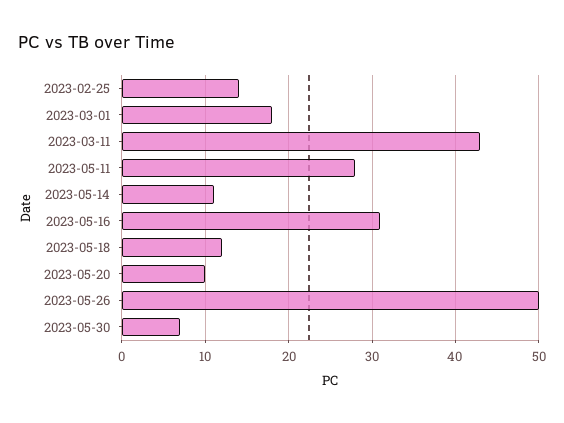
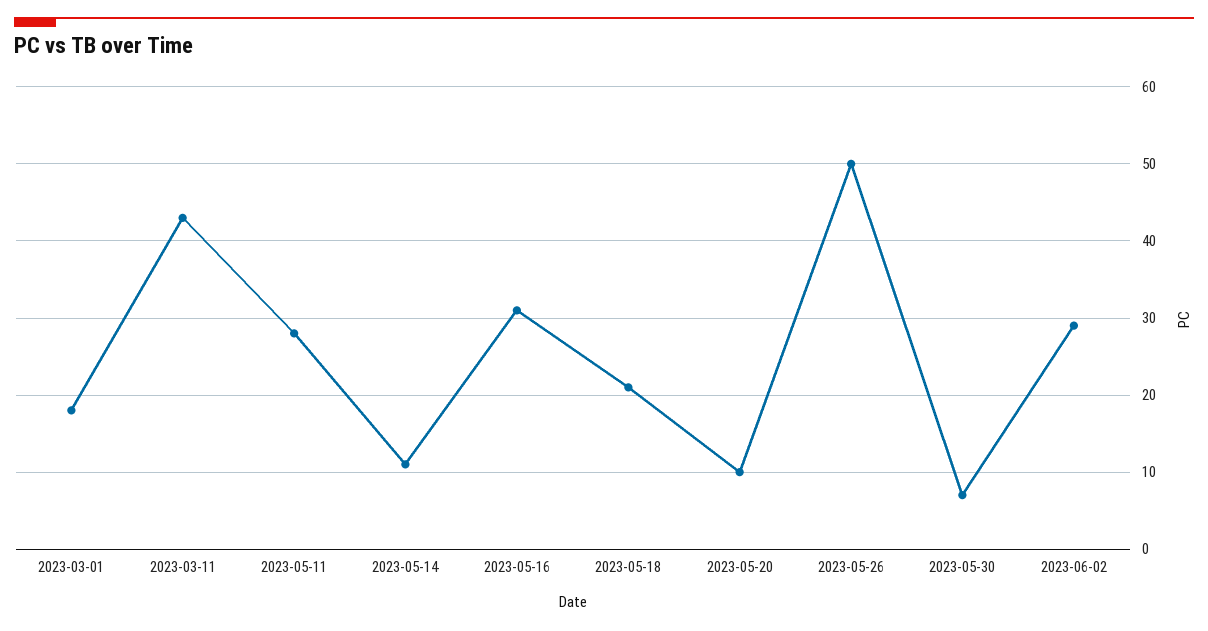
2023-02-25: 14 -> none
2023-05-18: 12 -> 21
2023-06-02: none -> 29

